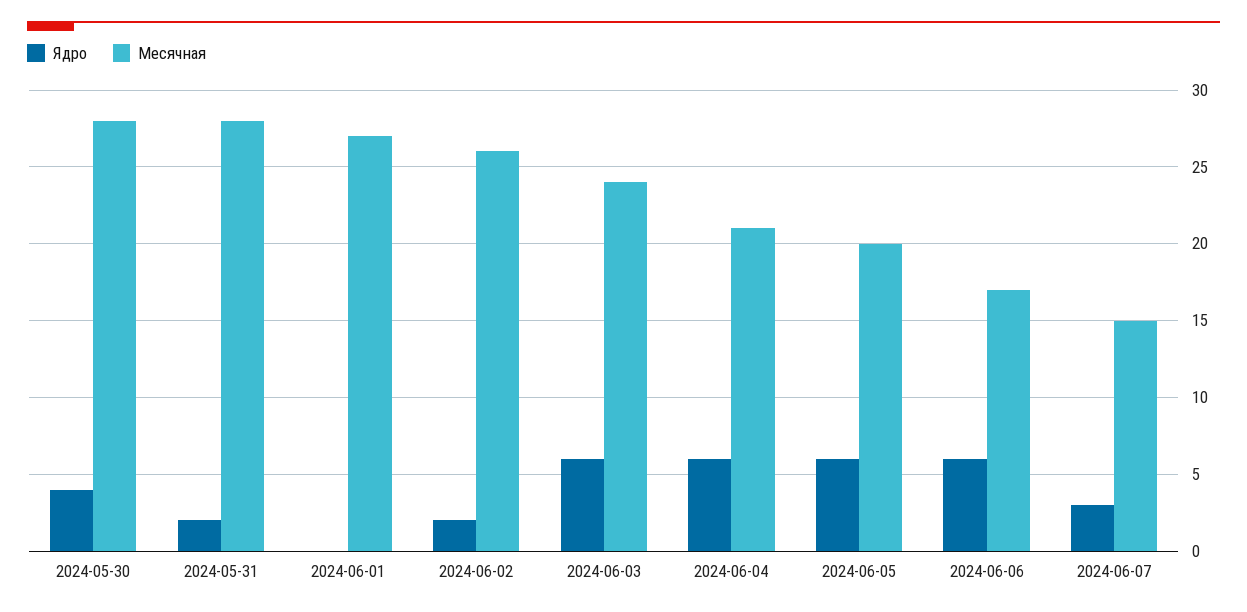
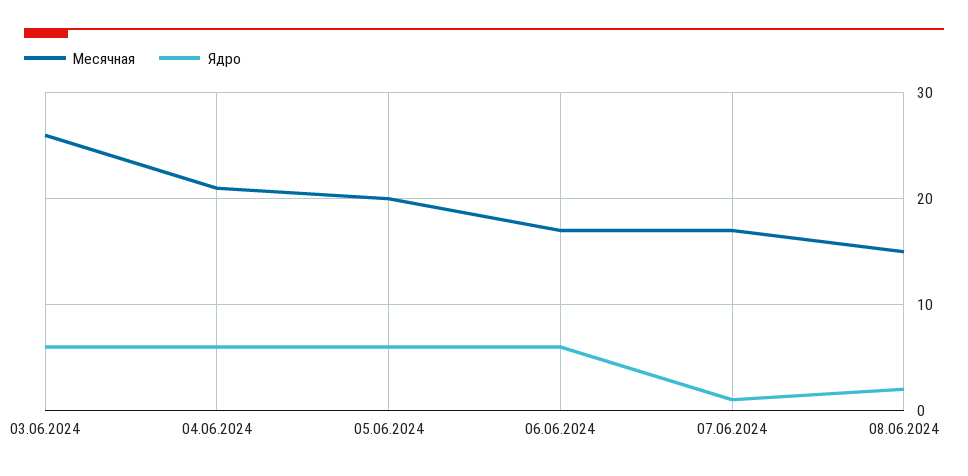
Ядро, 2024-05-30: 4 -> none
Месячная, 2024-05-30: 28 -> none
Ядро, 2024-05-31: 2 -> none
Месячная, 2024-05-31: 28 -> none
Ядро, 2024-06-01: 0 -> none
Месячная, 2024-06-01: 27 -> none
Ядро, 2024-06-02: 2 -> none
Месячная, 2024-06-02: 26 -> none
Месячная, 2024-06-03: 24 -> 26
Ядро, 2024-06-07: 3 -> 1
Месячная, 2024-06-07: 15 -> 17
Месячная, 08.06.2024: none -> 15
Ядро, 08.06.2024: none -> 2

